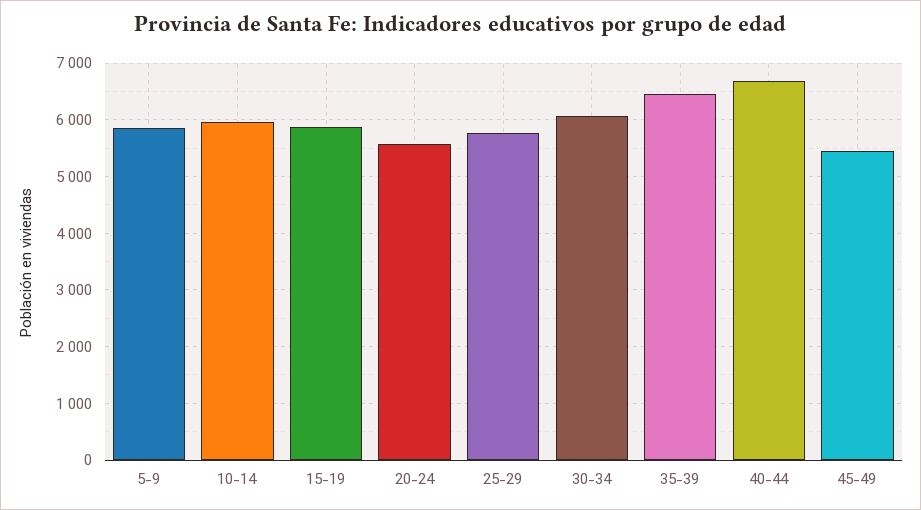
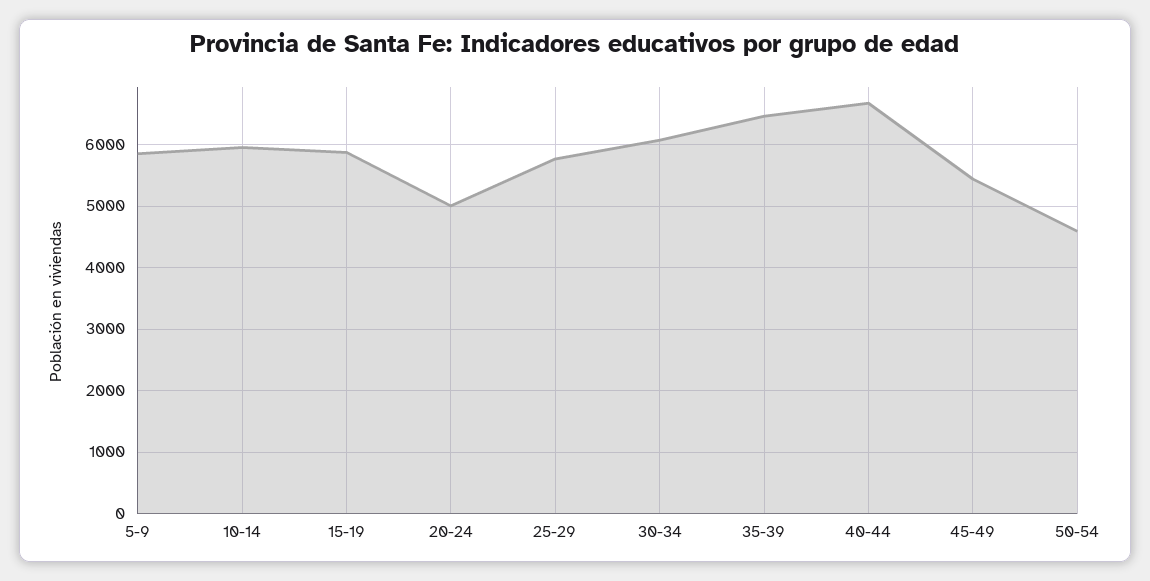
20-24: 5600 -> 5000
50-54: none -> 4600

